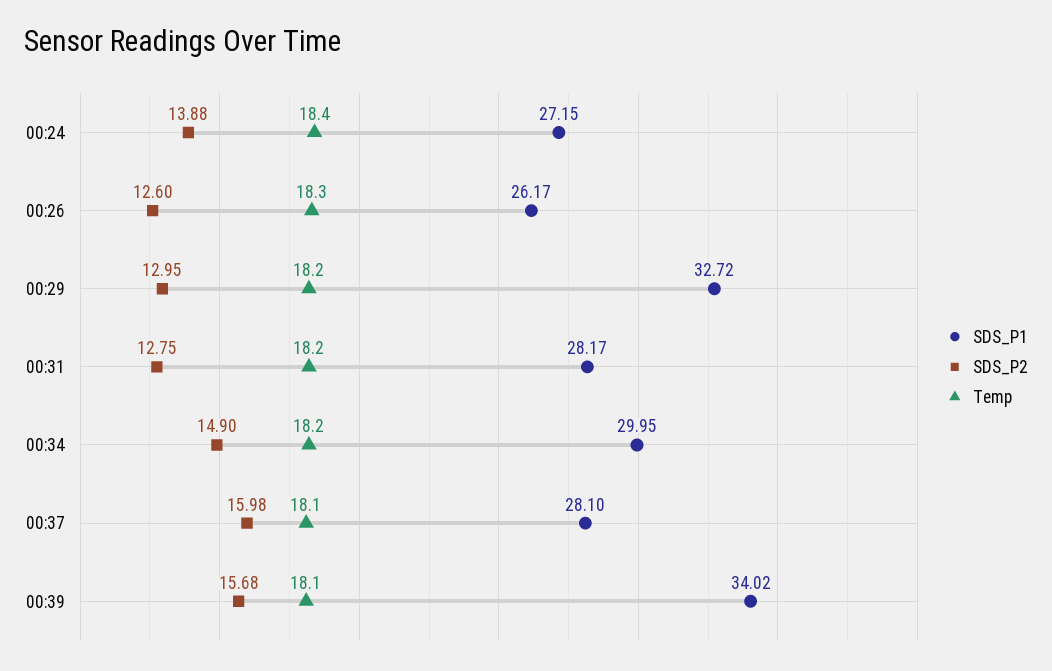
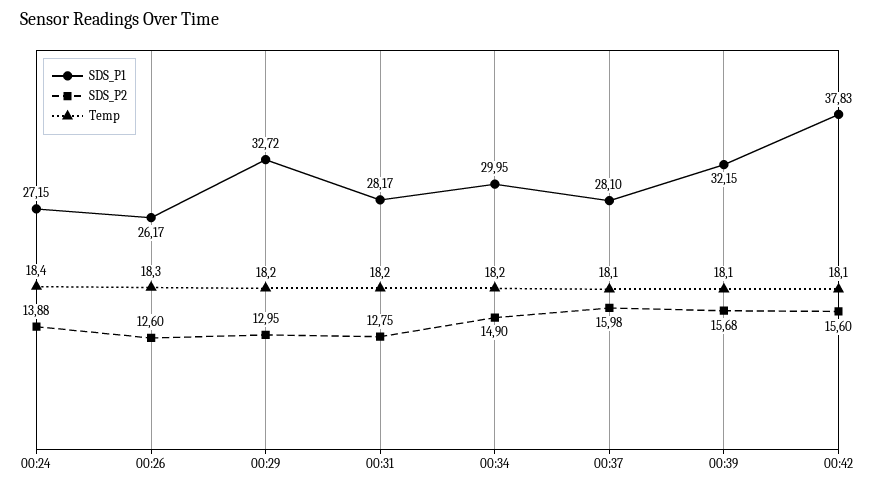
SDS_P1, 00:39: 34.02 -> 32.15
SDS_P1, 00:42: none -> 37.83
SDS_P2, 00:42: none -> 15.6
Temp, 00:42: none -> 18.1

